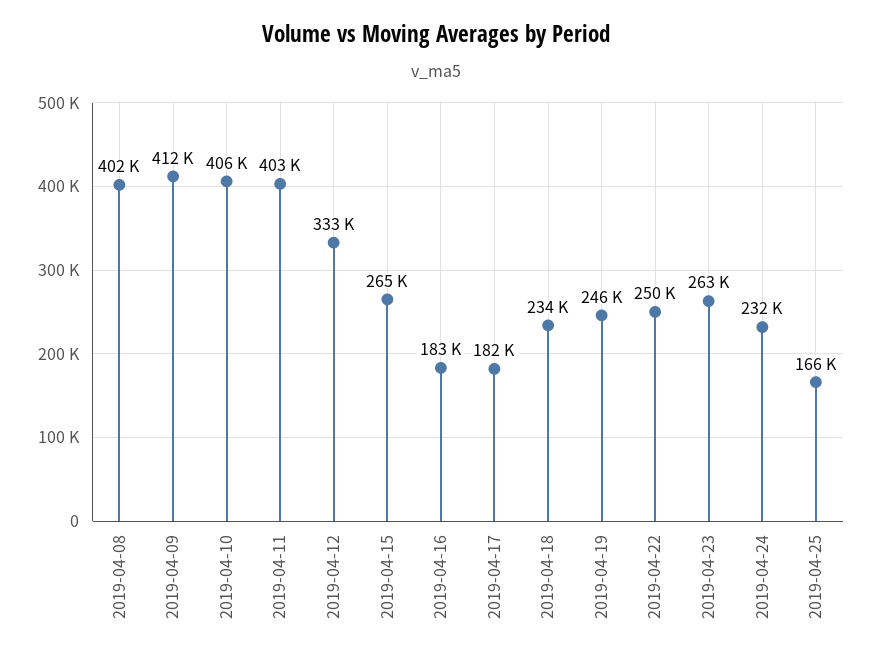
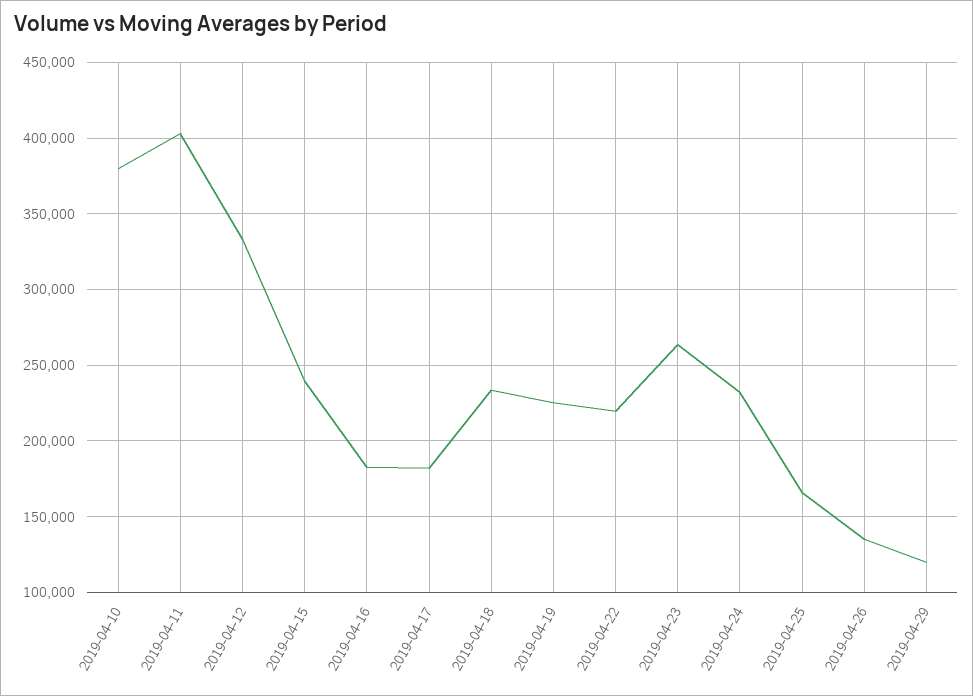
2019-04-08: 402000 -> none
2019-04-09: 412000 -> none
2019-04-10: 406000 -> 380000
2019-04-15: 265000 -> 240000
2019-04-19: 246000 -> 225000
2019-04-22: 250000 -> 220000
2019-04-26: none -> 135000
2019-04-29: none -> 120000

